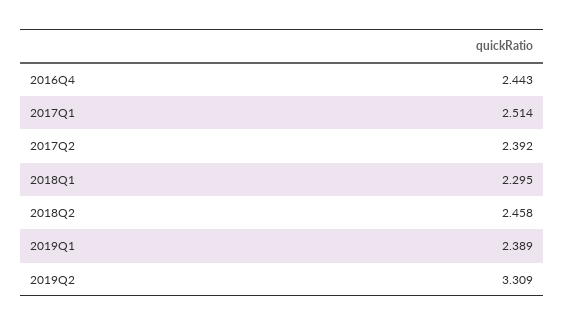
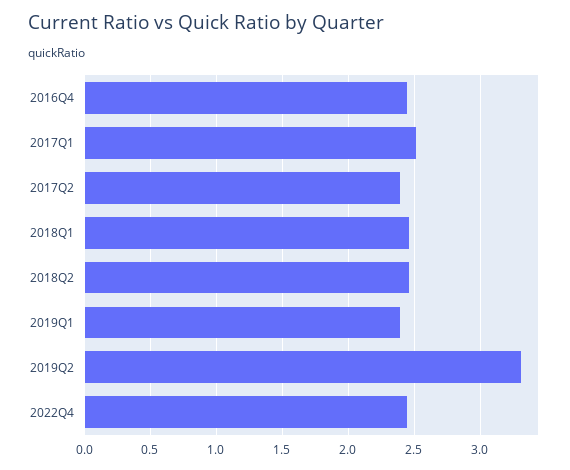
2018Q1: 2.295 -> 2.45
2022Q4: none -> 2.45

